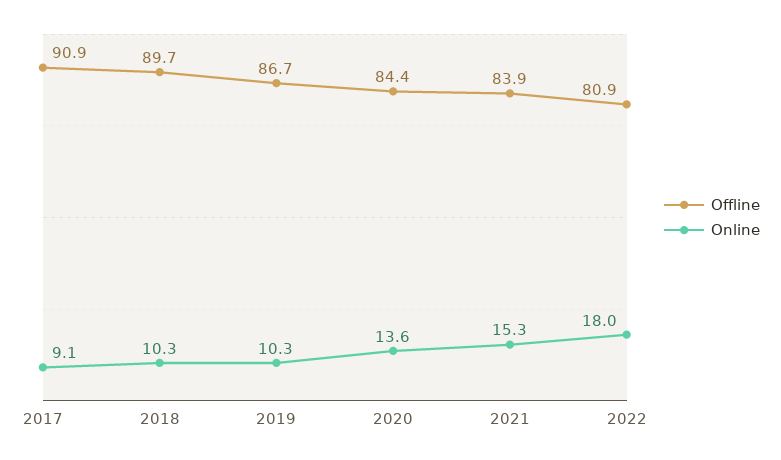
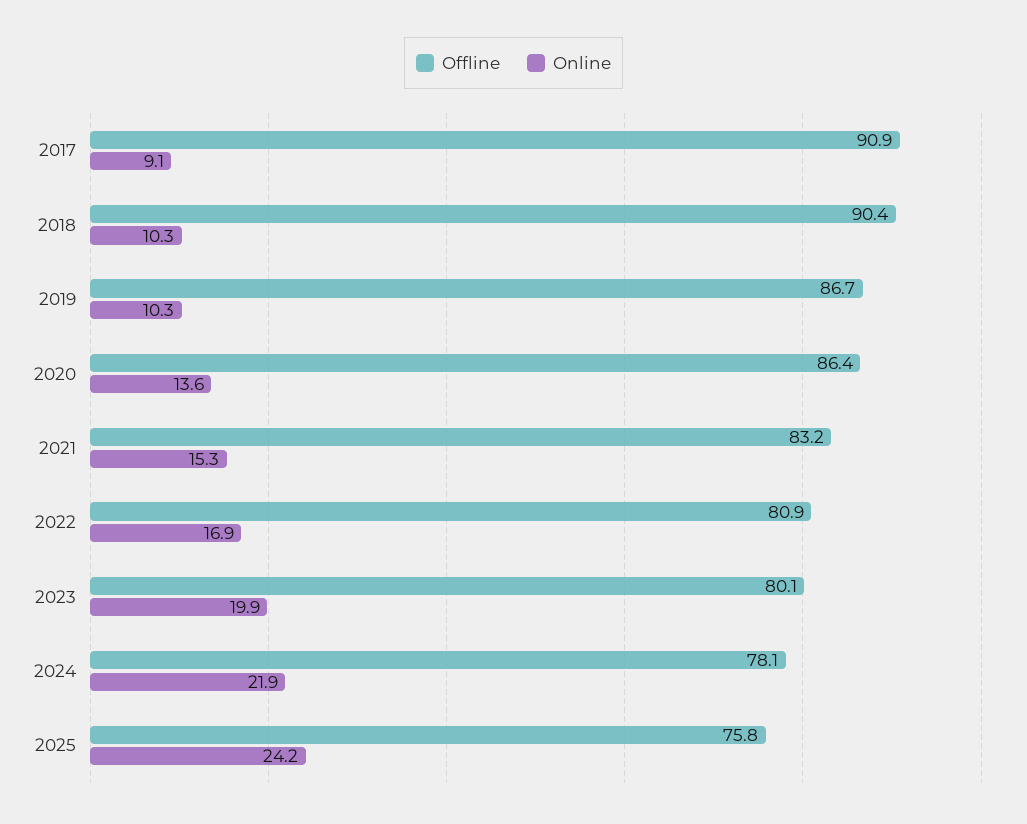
Offline, 2018: 89.7 -> 90.4
Offline, 2020: 84.4 -> 86.4
Offline, 2021: 83.9 -> 83.2
Online, 2022: 18 -> 16.9
Offline, 2023: none -> 80.1
Online, 2023: none -> 19.9
Offline, 2024: none -> 78.1
Online, 2024: none -> 21.9
Offline, 2025: none -> 75.8
Online, 2025: none -> 24.2

